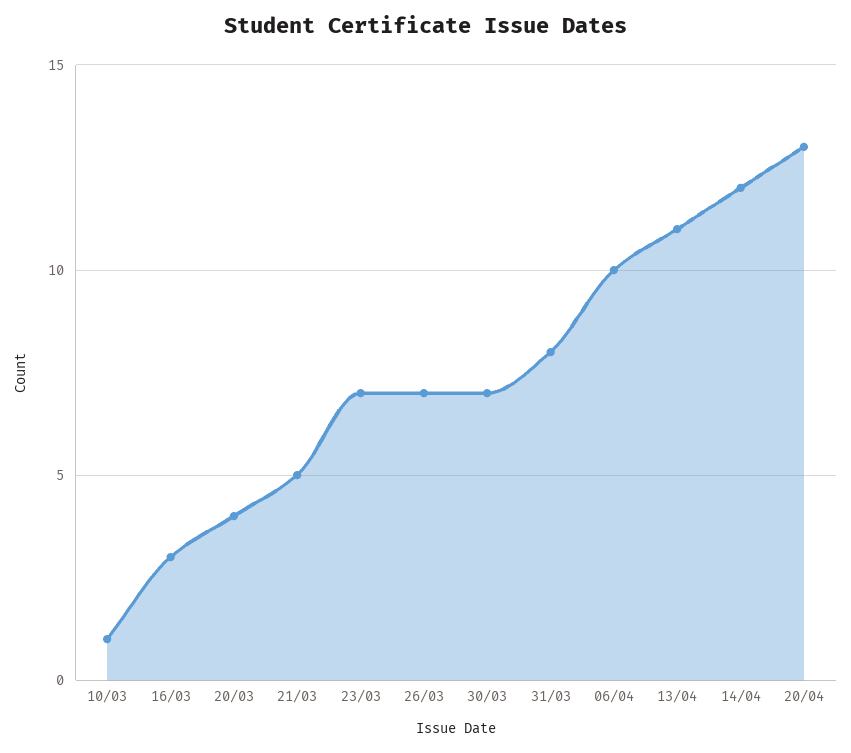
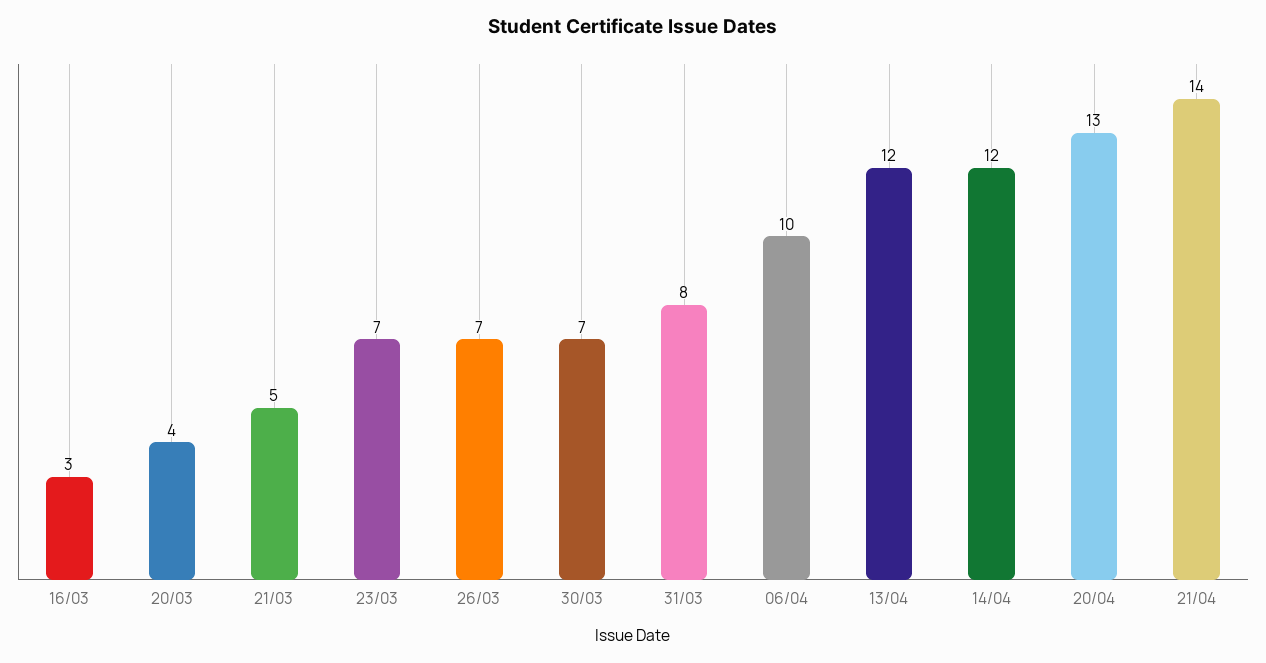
10/03: 1 -> none
13/04: 11 -> 12
21/04: none -> 14

